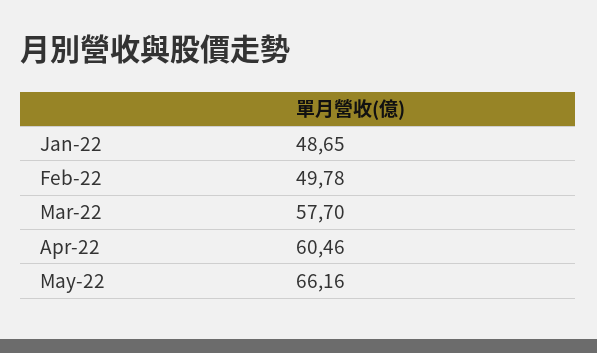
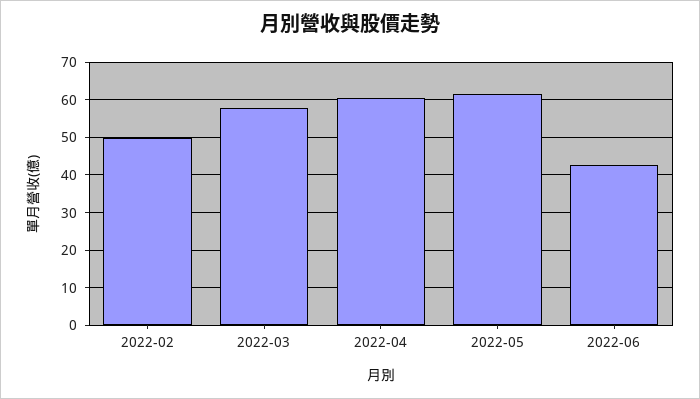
Jan-22: 48.65 -> none
May-22: 66.16 -> 62
2022-06: none -> 42

